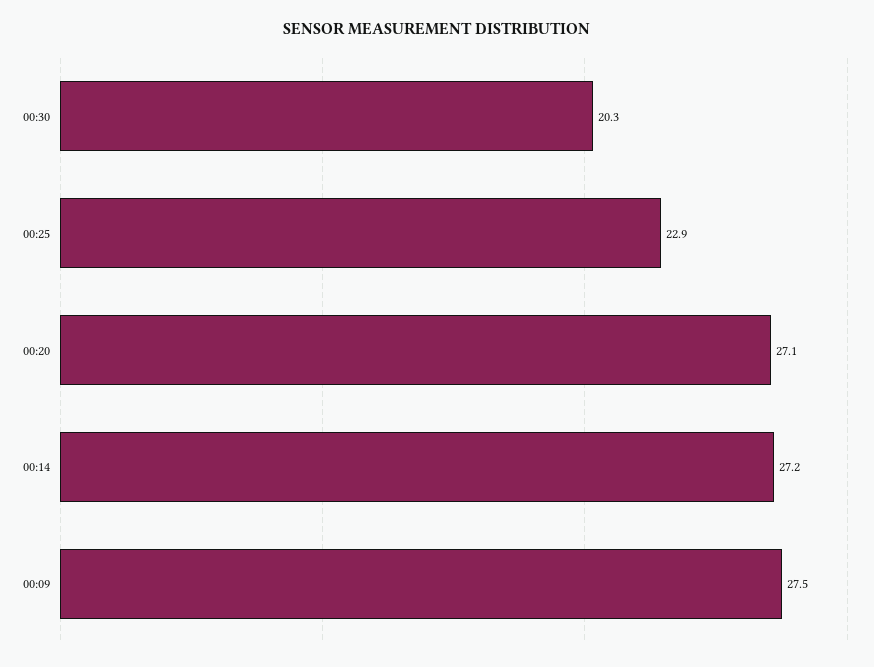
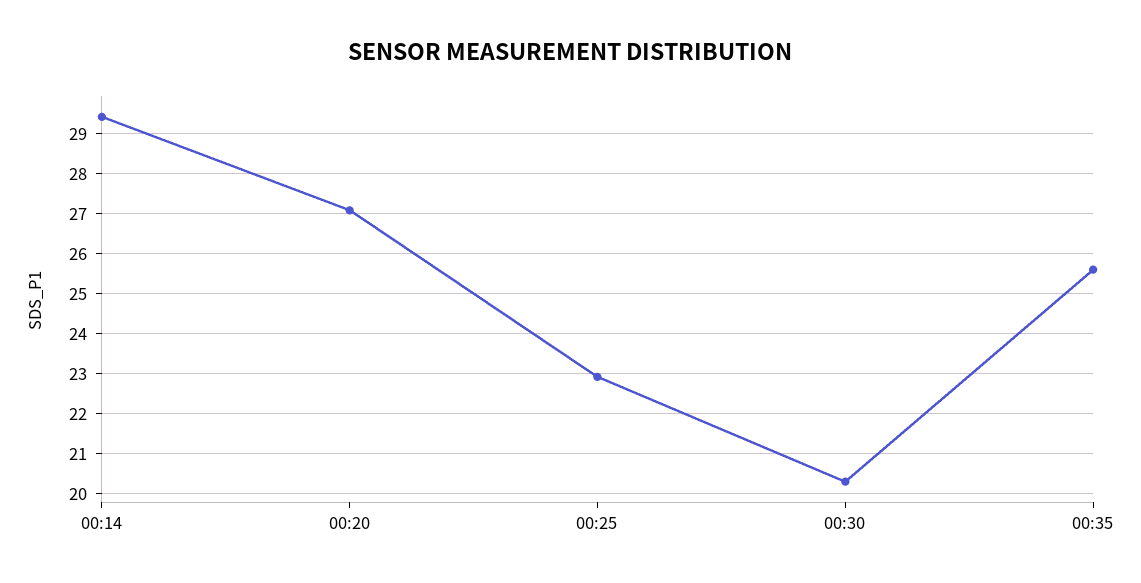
00:14: 27.2 -> 29.4
00:09: 27.5 -> none
00:35: none -> 25.6

